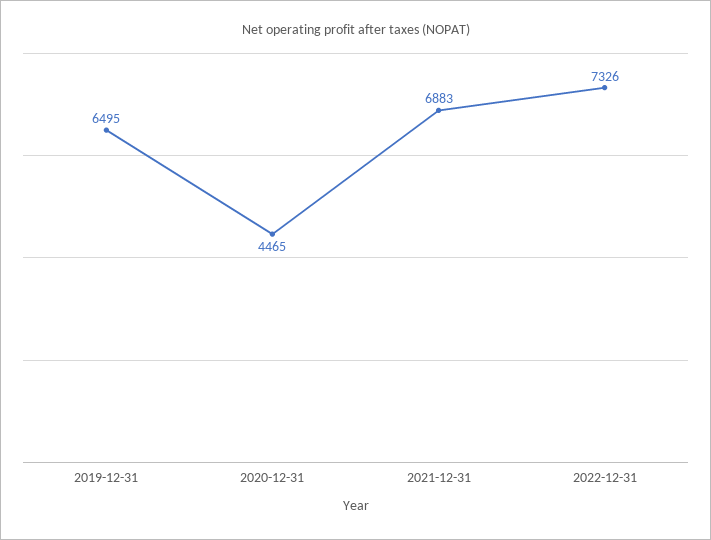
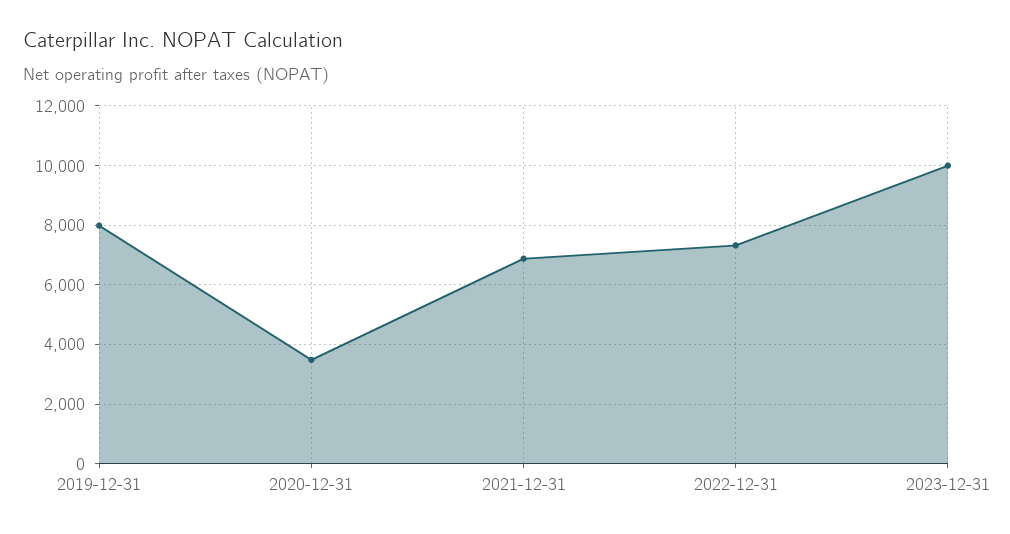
2019-12-31: 6495 -> 8000
2020-12-31: 4465 -> 3500
2023-12-31: none -> 10000

